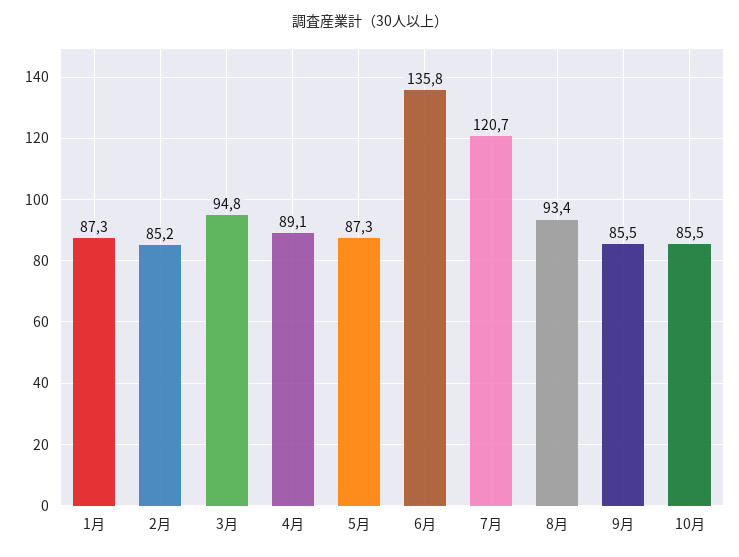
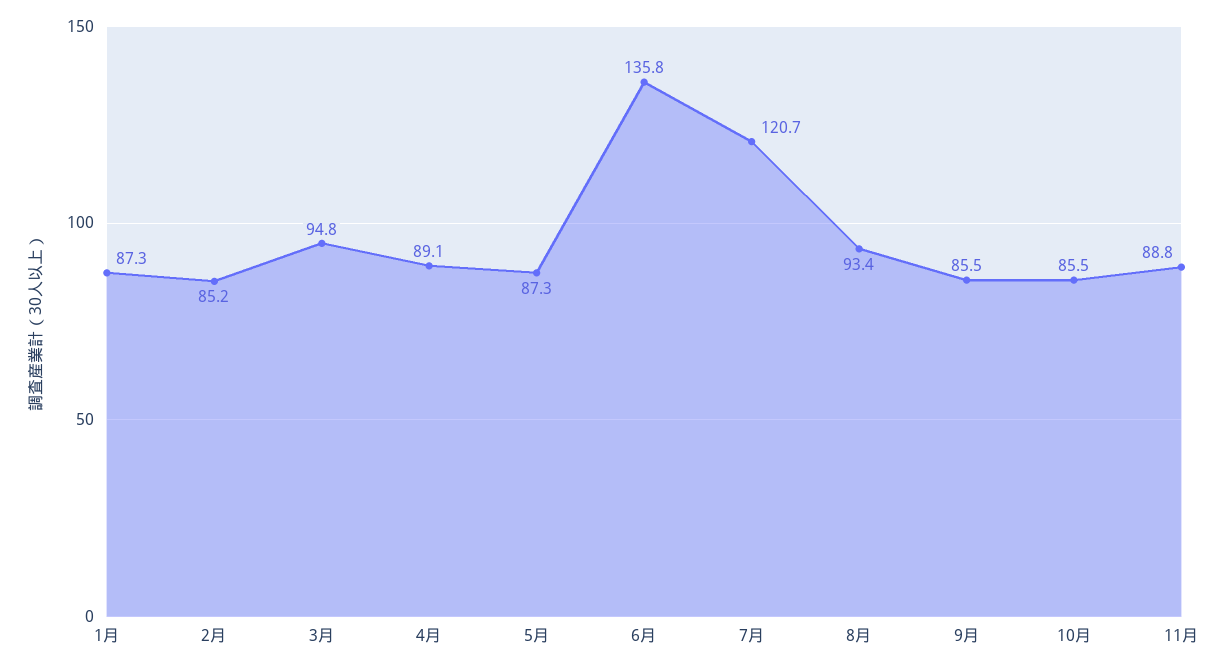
11月: none -> 88.8

